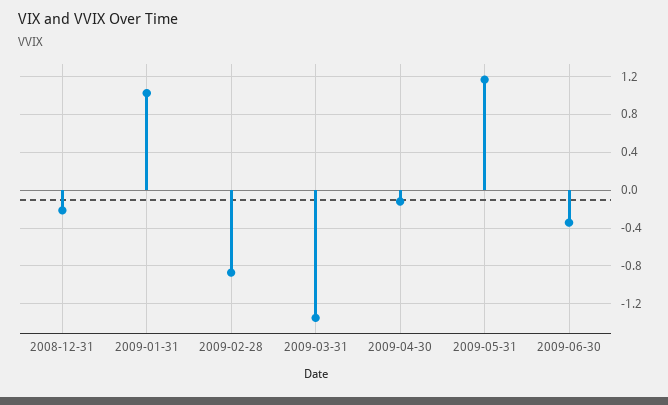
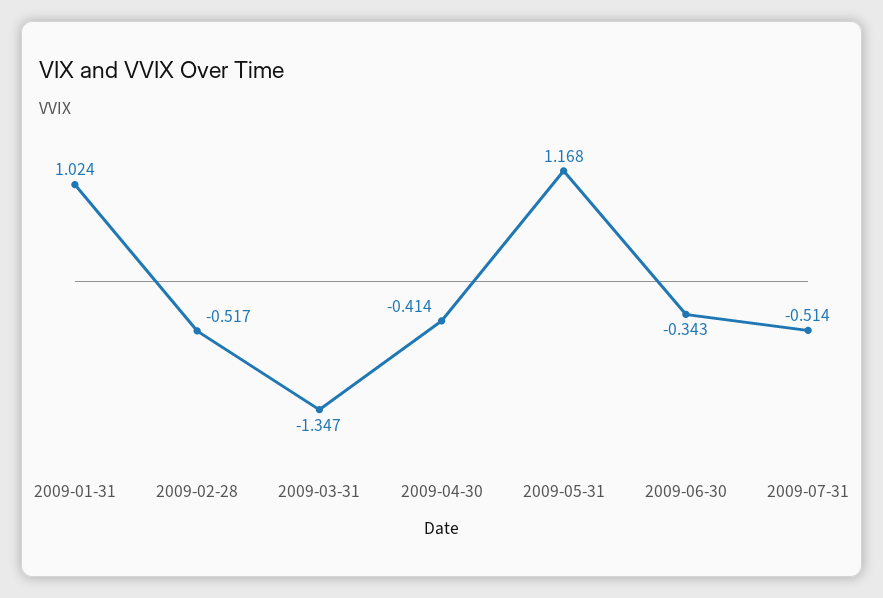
2008-12-31: -0.2 -> none
2009-02-28: -0.9 -> -0.517
2009-04-30: -0.1 -> -0.414
2009-07-31: none -> -0.514

